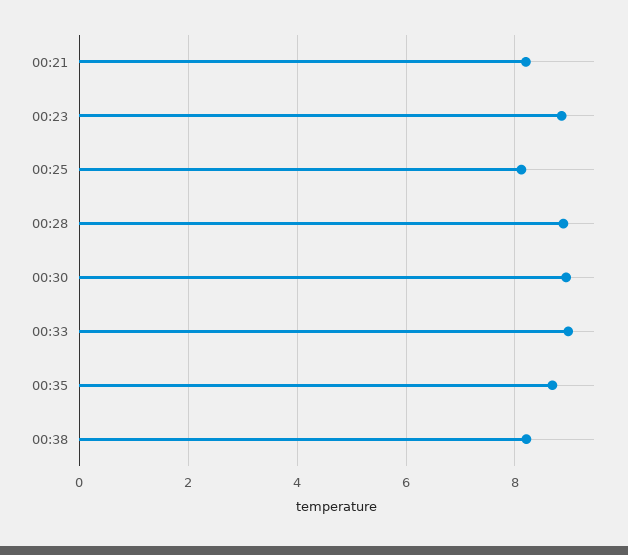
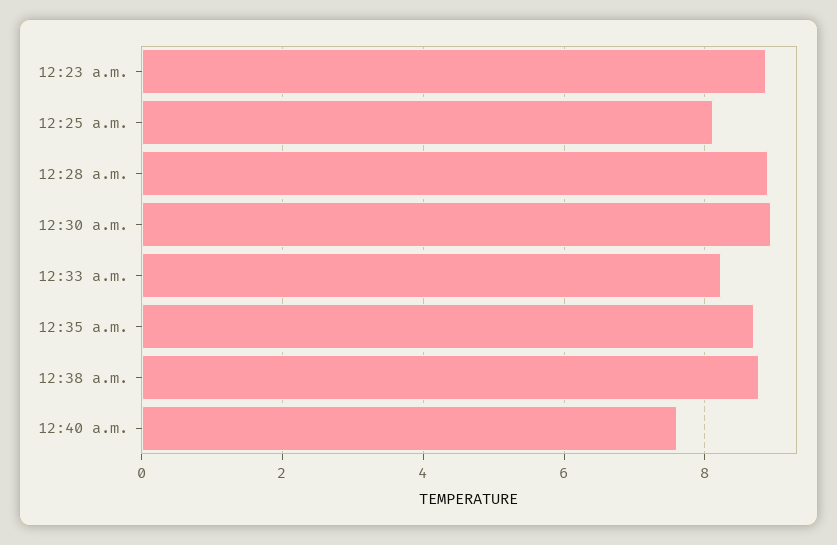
00:21: 8.2 -> none
00:33: 9 -> 8.2
00:38: 8.2 -> 8.8
12:40 a.m.: none -> 7.6

